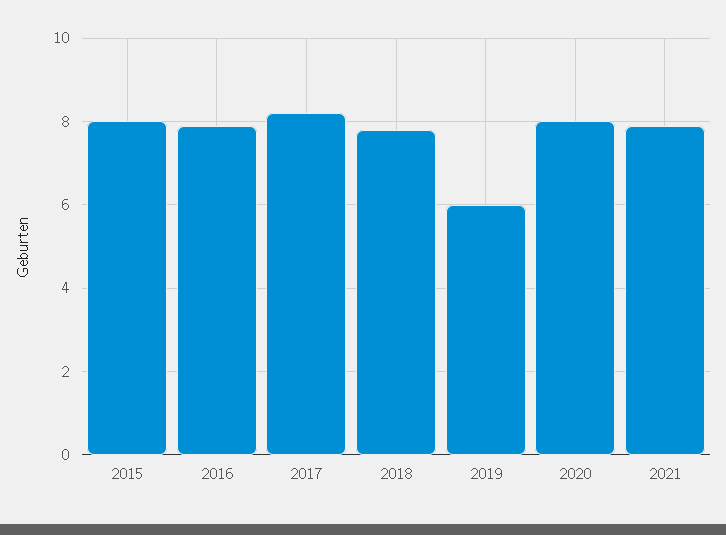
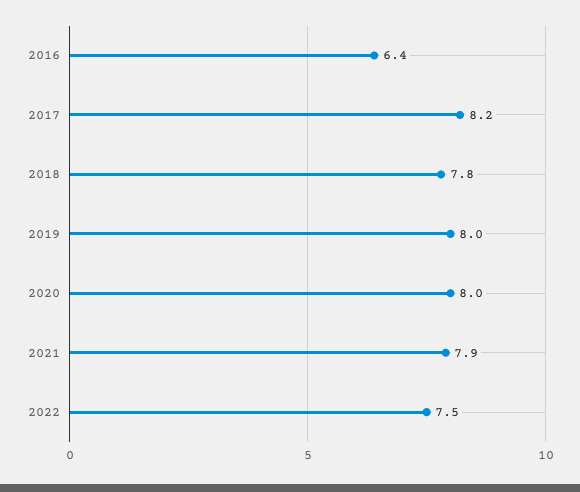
2015: 8 -> none
2016: 8 -> 6.4
2019: 6 -> 8
2022: none -> 7.5

